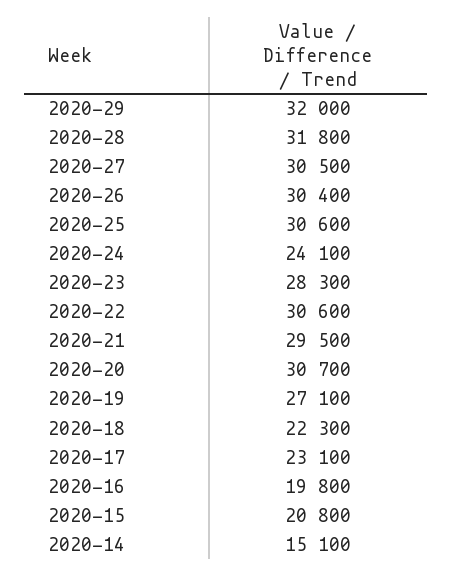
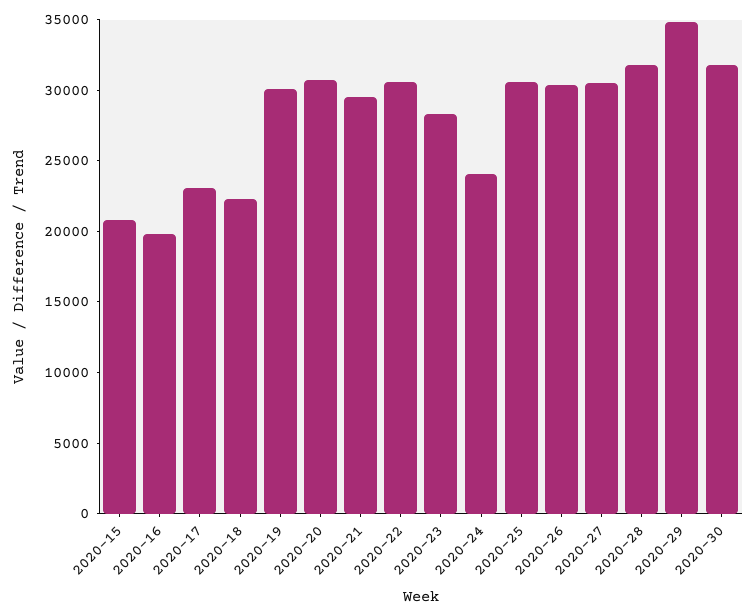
2020-29: 32000 -> 35000
2020-19: 27100 -> 30000
2020-14: 15100 -> none
2020-30: none -> 32000

